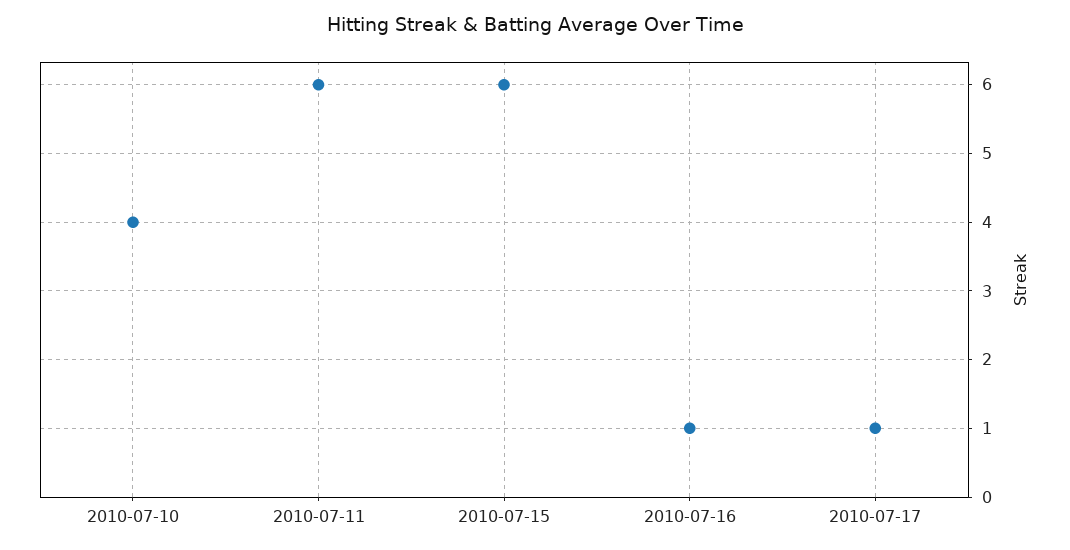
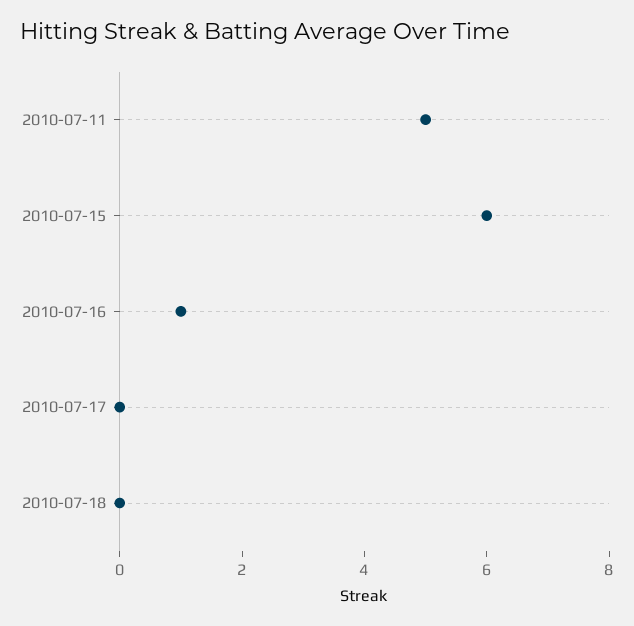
2010-07-10: 4 -> none
2010-07-11: 6 -> 5
2010-07-17: 1 -> 0
2010-07-18: none -> 0

